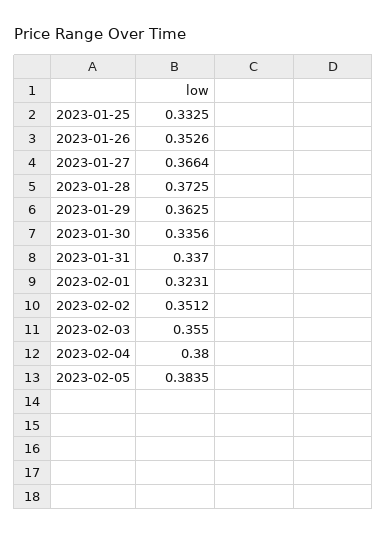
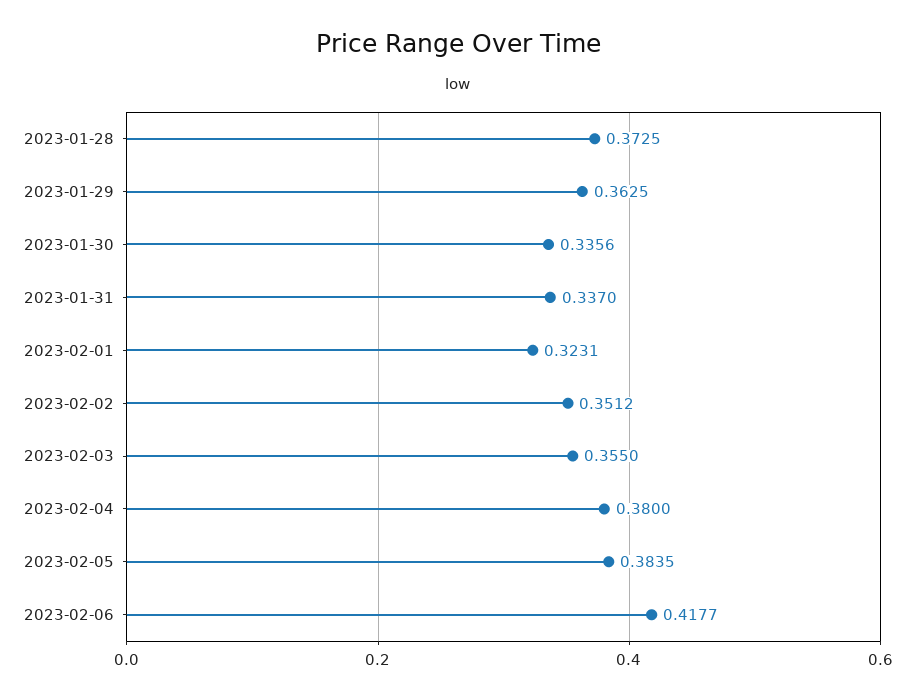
2023-01-25: 0.3325 -> none
2023-01-26: 0.3526 -> none
2023-01-27: 0.3664 -> none
2023-02-06: none -> 0.4177

